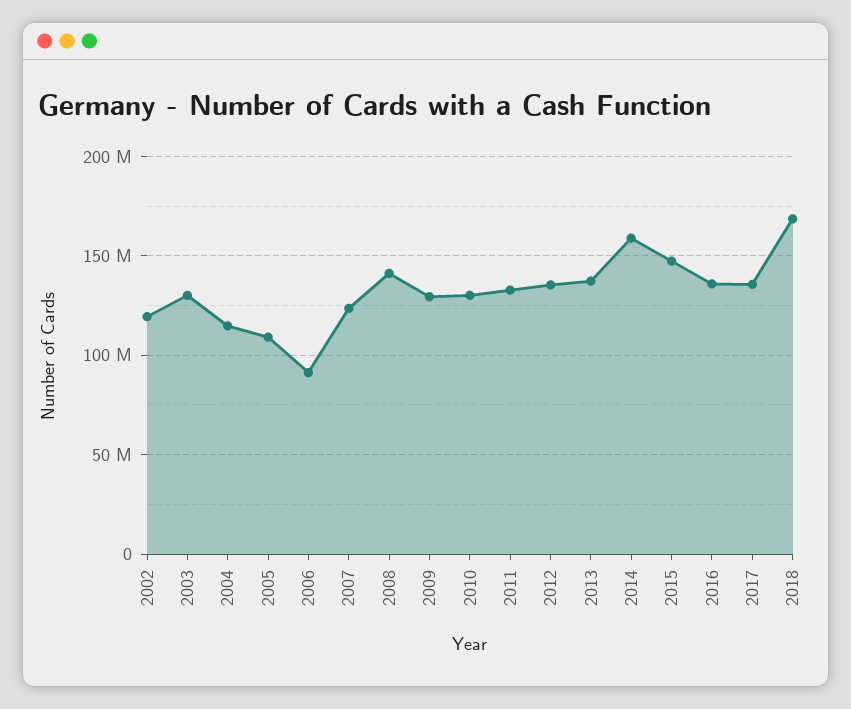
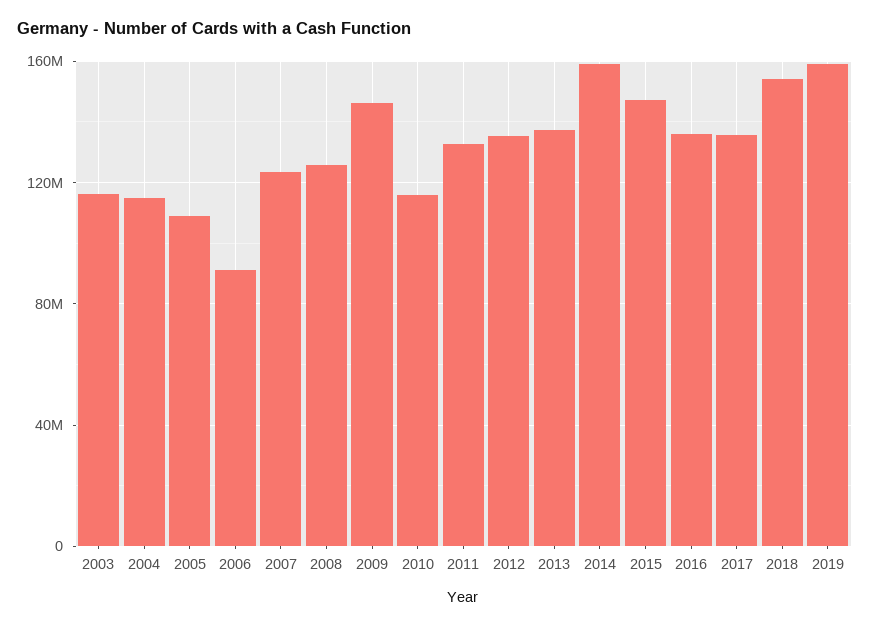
2002: 120000000 -> none
2003: 130000000 -> 115000000
2008: 140000000 -> 125000000
2009: 130000000 -> 145000000
2010: 130000000 -> 115000000
2018: 170000000 -> 155000000
2019: none -> 160000000

